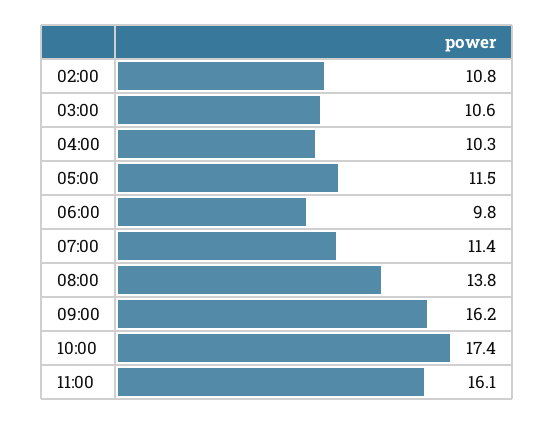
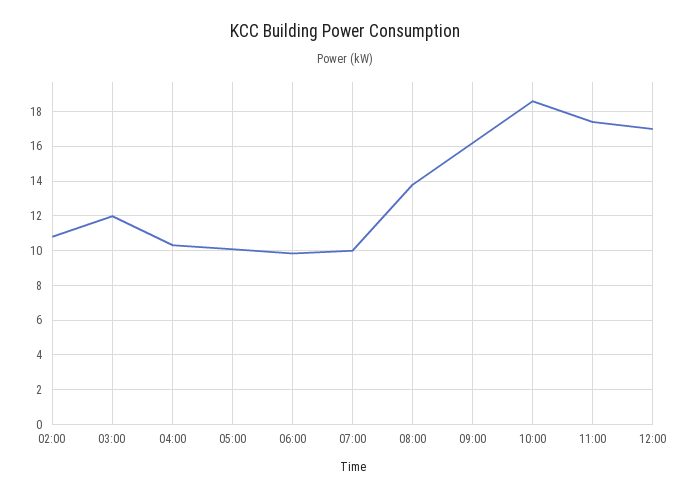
03:00: 10.6 -> 12
05:00: 11.5 -> 10
07:00: 11.4 -> 10
10:00: 17.4 -> 18.5
11:00: 16.1 -> 17.5
12:00: none -> 17

